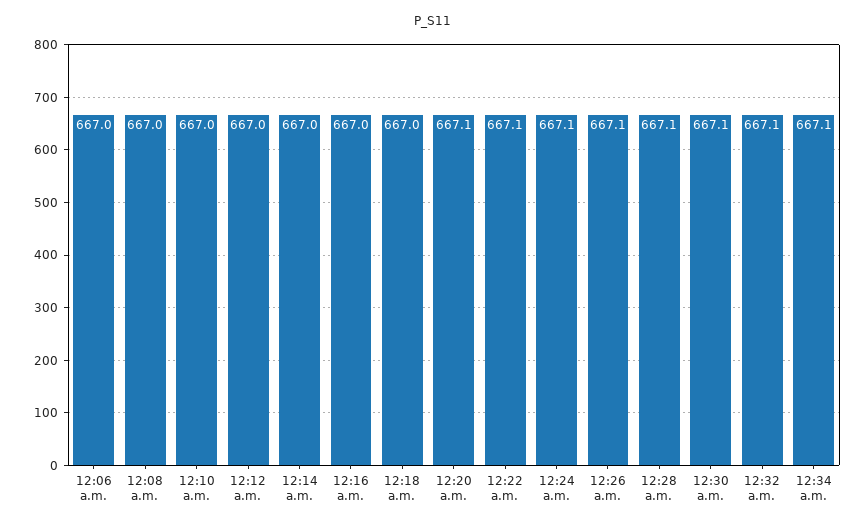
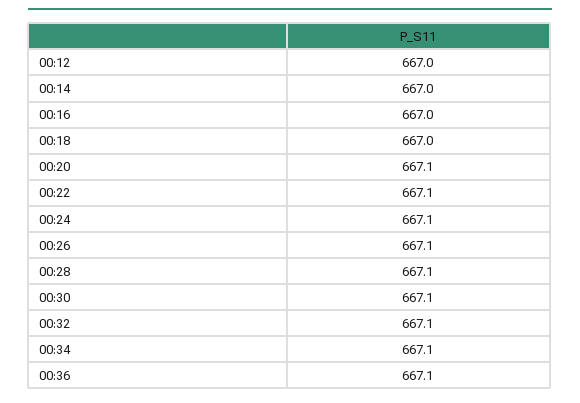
12:06 a.m.: 667 -> none
12:08 a.m.: 667 -> none
12:10 a.m.: 667 -> none
00:36: none -> 667.1

